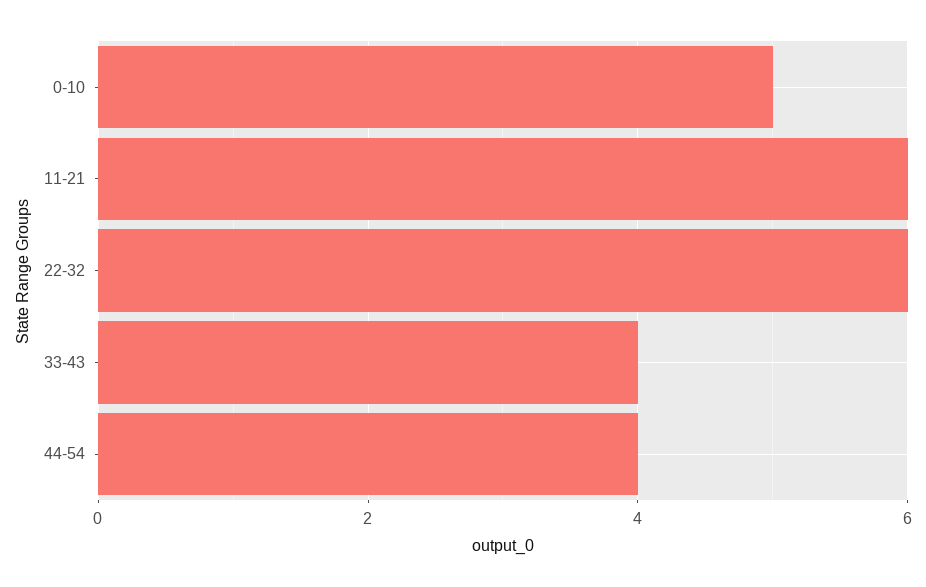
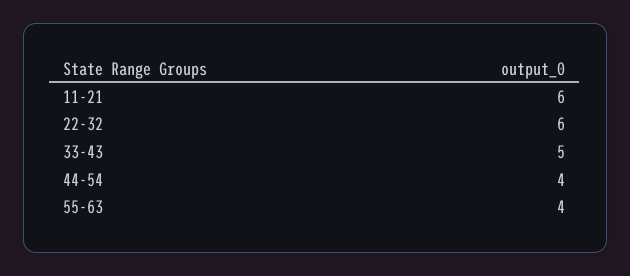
0-10: 5 -> none
33-43: 4 -> 5
55-63: none -> 4

